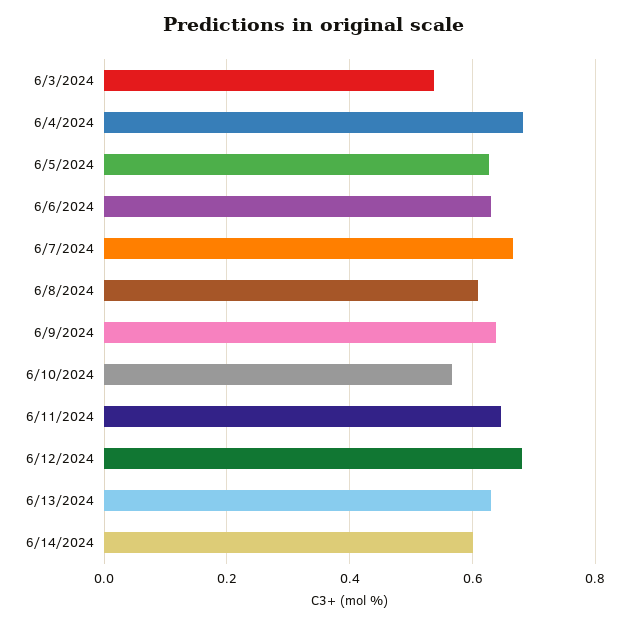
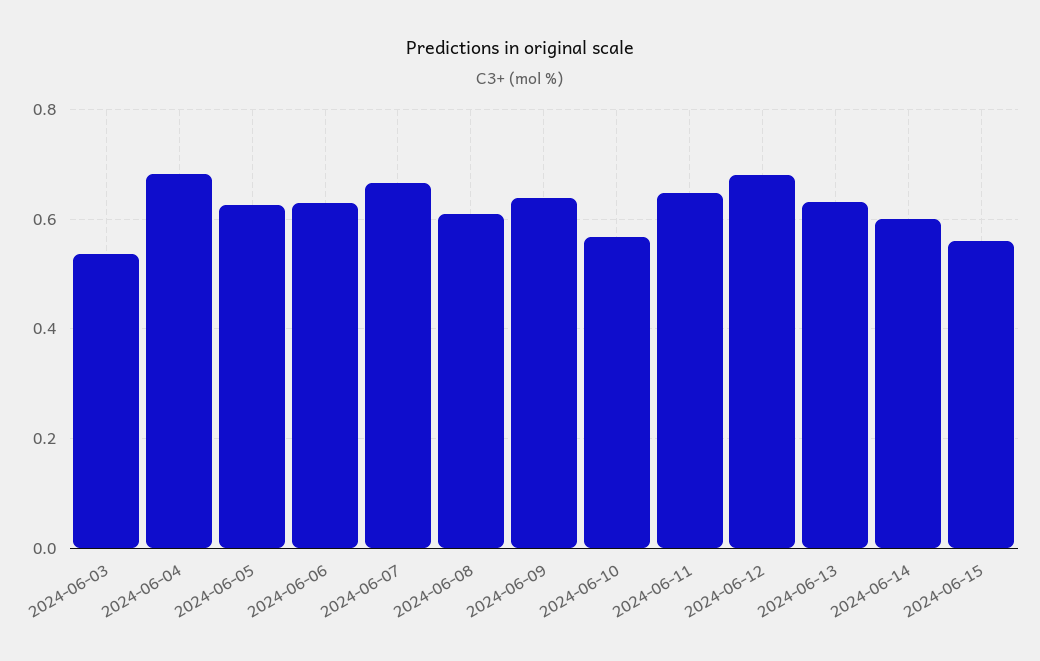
2024-06-15: none -> 0.56

